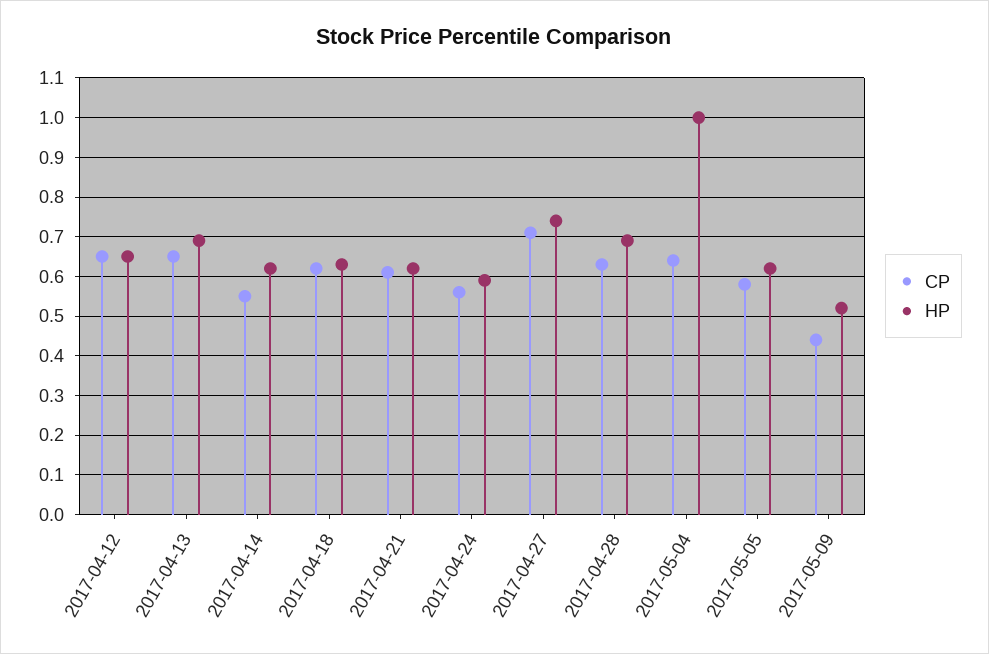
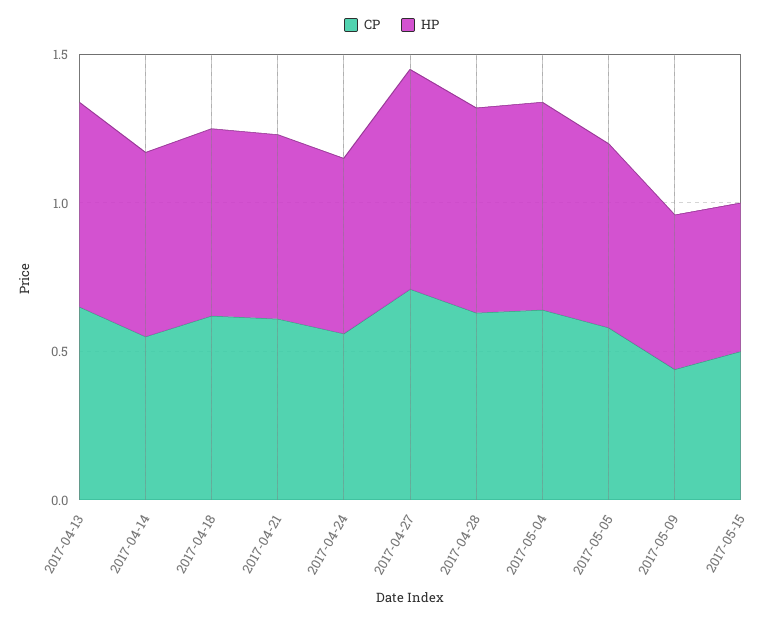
CP, 2017-04-12: 0.65 -> none
HP, 2017-04-12: 0.65 -> none
HP, 2017-05-04: 1 -> 0.7
CP, 2017-05-15: none -> 0.5
HP, 2017-05-15: none -> 0.5

